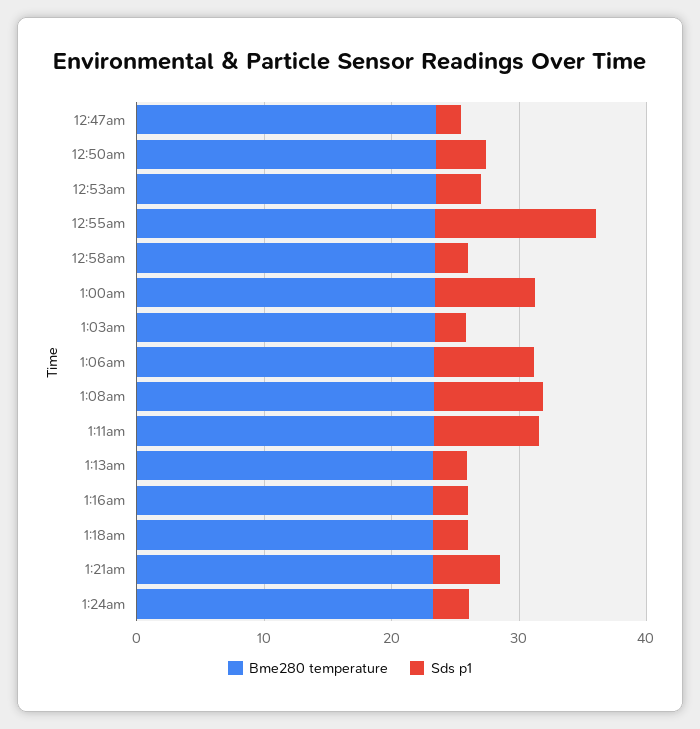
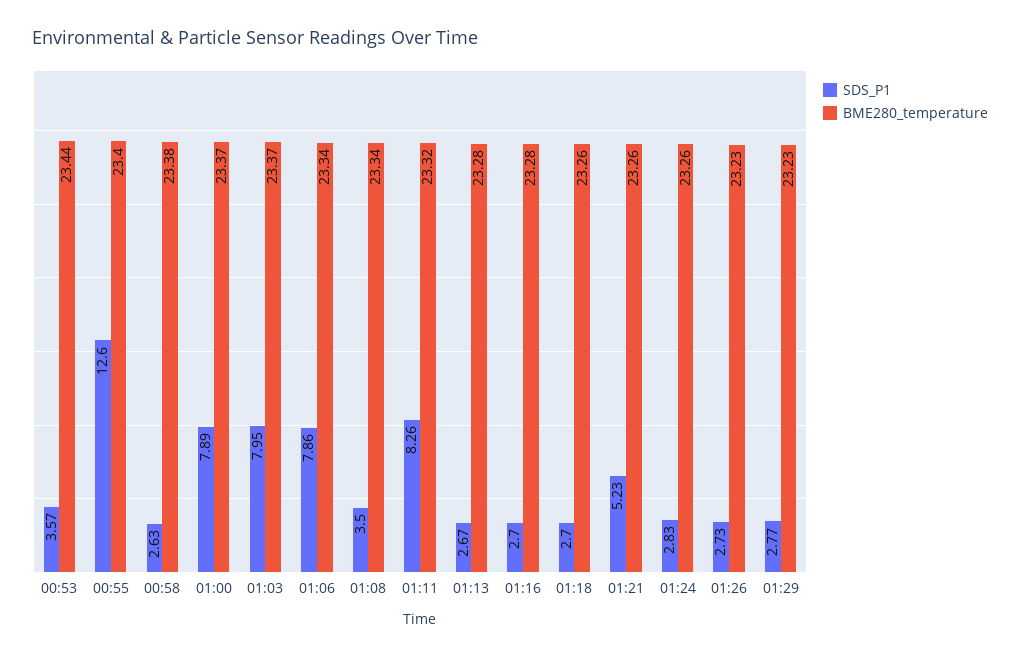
Bme280 temperature, 12:47am: 24 -> none
Sds p1, 12:47am: 2 -> none
Bme280 temperature, 12:50am: 24 -> none
Sds p1, 12:50am: 4 -> none
Sds p1, 1:03am: 2 -> 7.95
Sds p1, 1:08am: 8 -> 3.5
Sds p1, 01:26: none -> 2.73
Bme280 temperature, 01:26: none -> 23.23
Sds p1, 01:29: none -> 2.77
Bme280 temperature, 01:29: none -> 23.23

